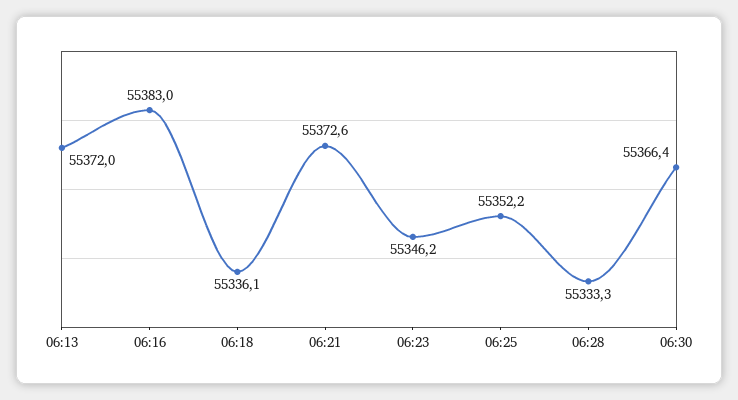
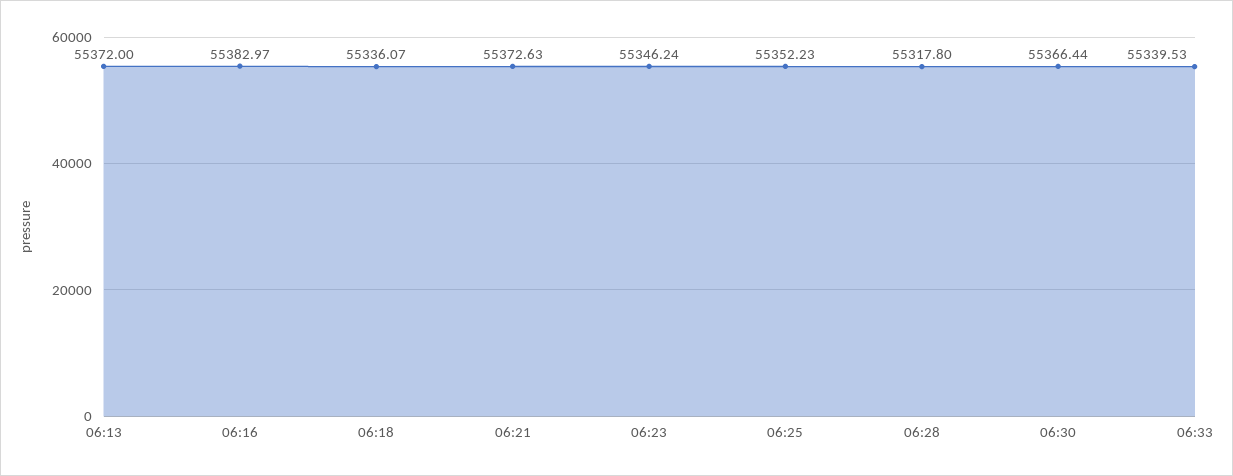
06:28: 55333.3 -> 55317.8
06:33: none -> 55339.53

